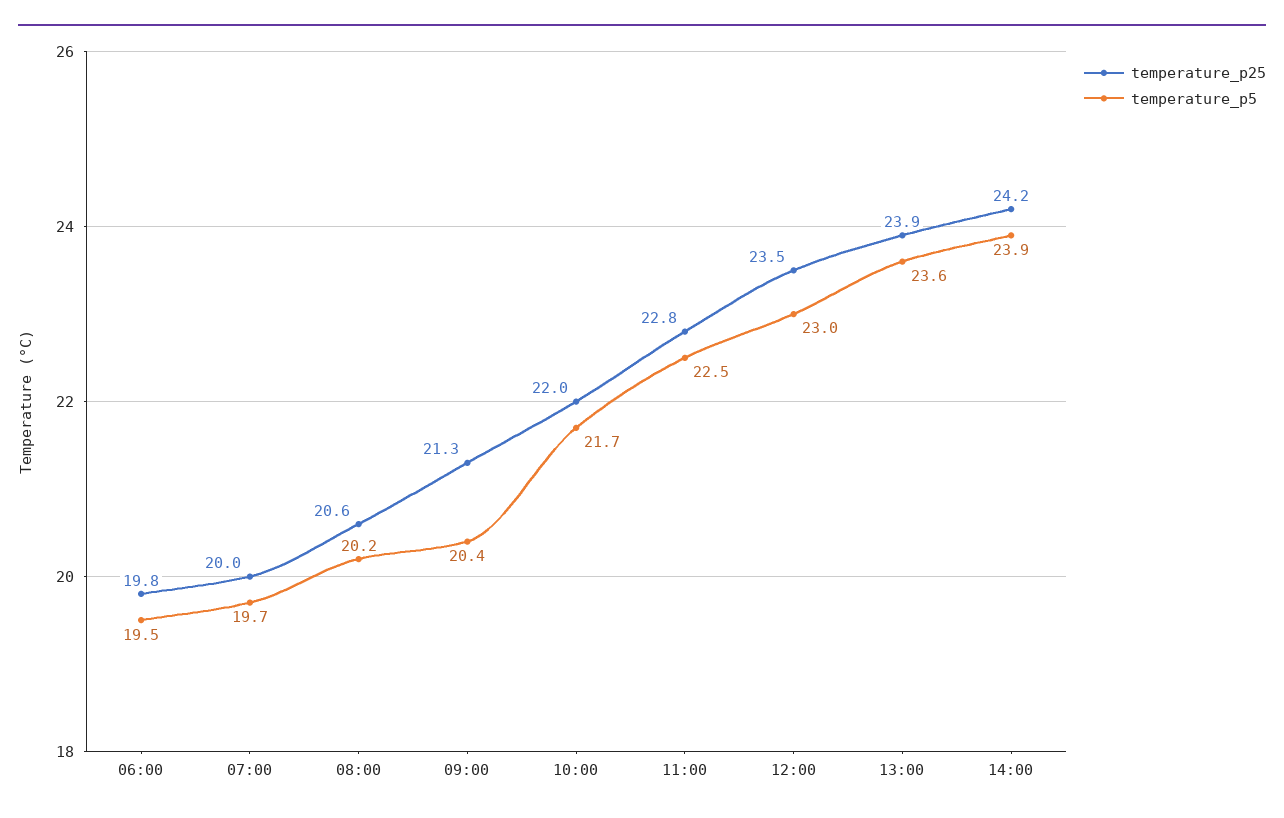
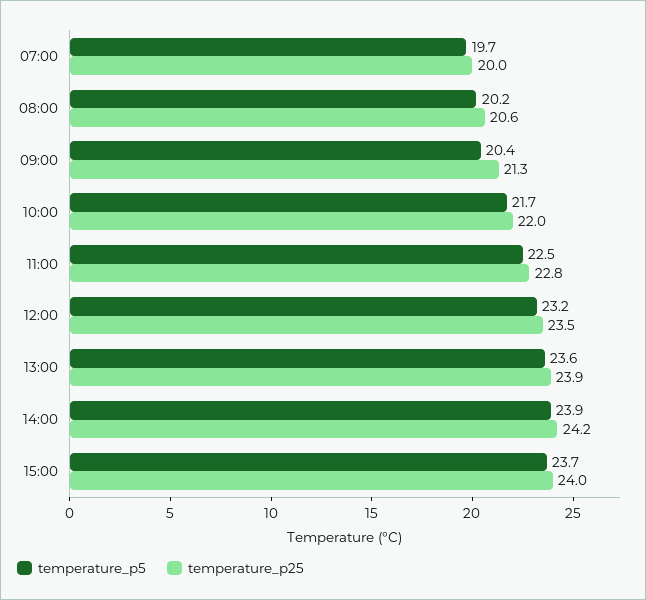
temperature_p25, 06:00: 19.8 -> none
temperature_p5, 06:00: 19.5 -> none
temperature_p5, 12:00: 23 -> 23.2
temperature_p5, 15:00: none -> 23.7
temperature_p25, 15:00: none -> 24

